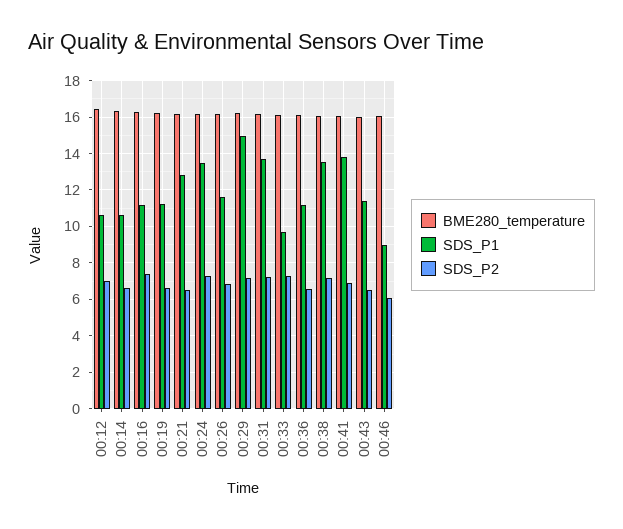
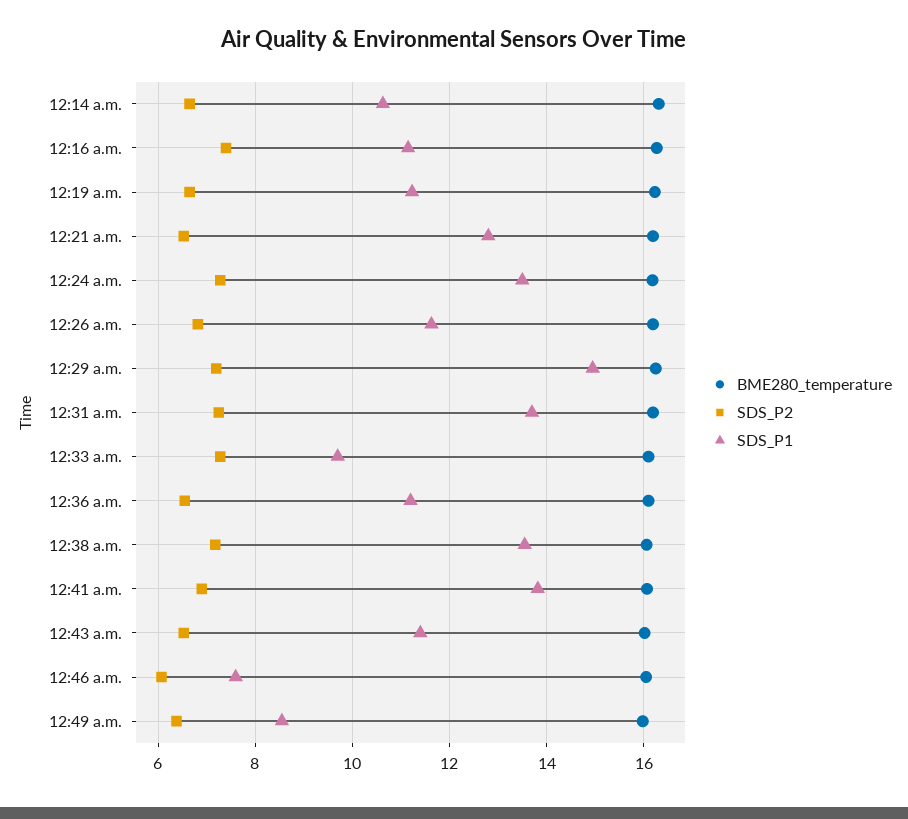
BME280_temperature, 00:12: 16.5 -> none
SDS_P1, 00:12: 10.5 -> none
SDS_P2, 00:12: 7 -> none
SDS_P1, 00:46: 9 -> 7.6
BME280_temperature, 12:49 a.m.: none -> 16
SDS_P2, 12:49 a.m.: none -> 6.4
SDS_P1, 12:49 a.m.: none -> 8.6

